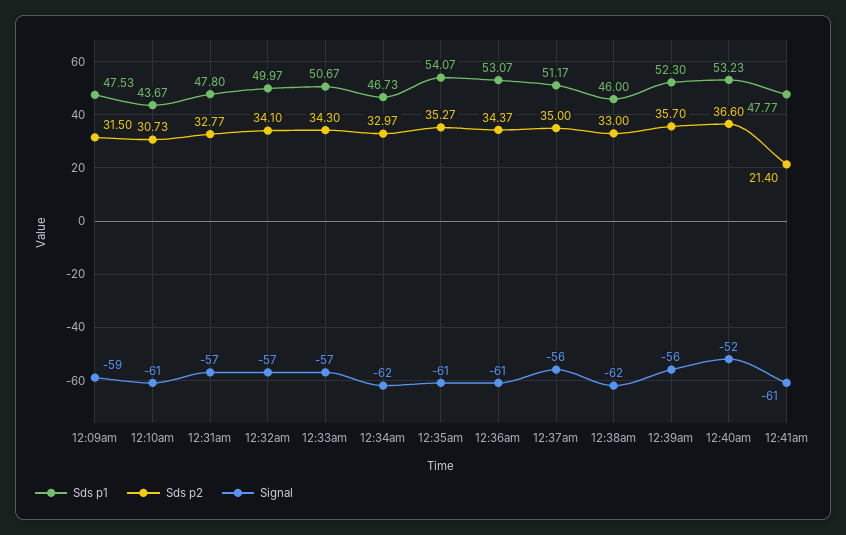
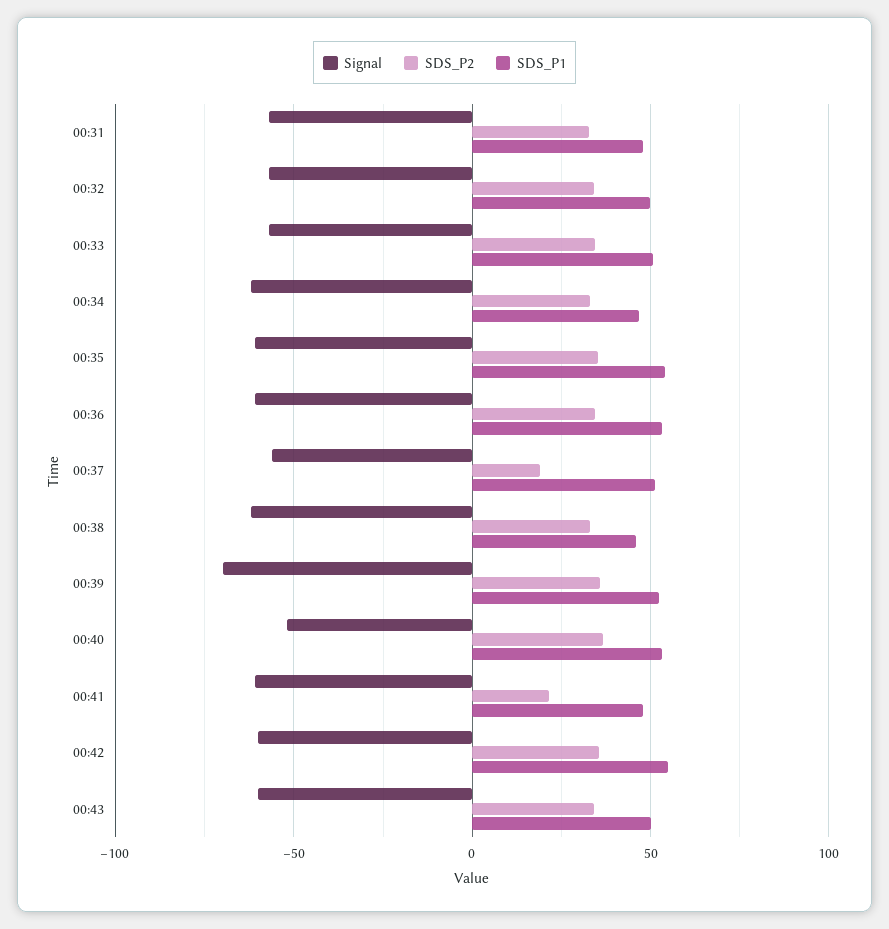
Sds p1, 12:09am: 47.53 -> none
Sds p2, 12:09am: 31.5 -> none
Signal, 12:09am: -59 -> none
Sds p1, 12:10am: 43.67 -> none
Sds p2, 12:10am: 30.73 -> none
Signal, 12:10am: -61 -> none
Sds p2, 12:37am: 35 -> 20
Signal, 12:39am: -56 -> -70
Signal, 00:42: none -> -60
Sds p2, 00:42: none -> 35
Sds p1, 00:42: none -> 55
Signal, 00:43: none -> -60
Sds p2, 00:43: none -> 35
Sds p1, 00:43: none -> 50

